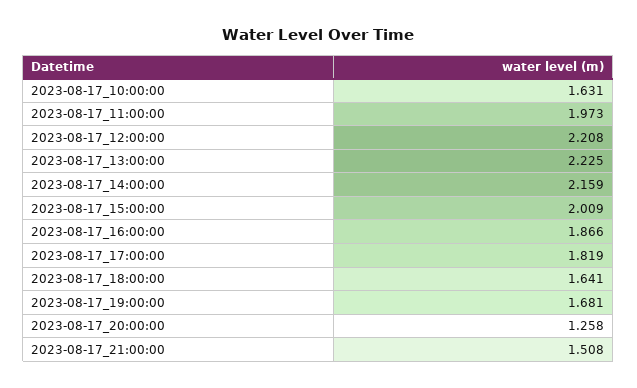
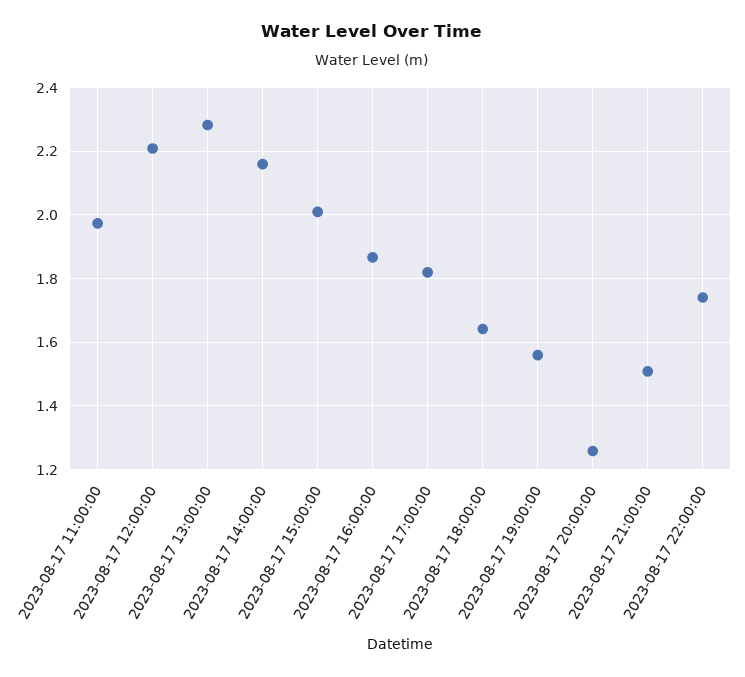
2023-08-17_10:00:00: 1.631 -> none
2023-08-17_13:00:00: 2.225 -> 2.28
2023-08-17_19:00:00: 1.681 -> 1.56
2023-08-17 22:00:00: none -> 1.74

